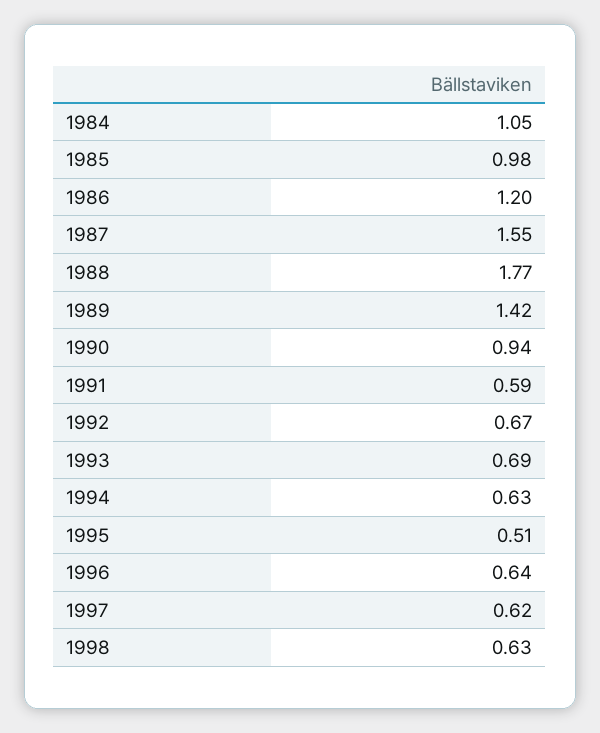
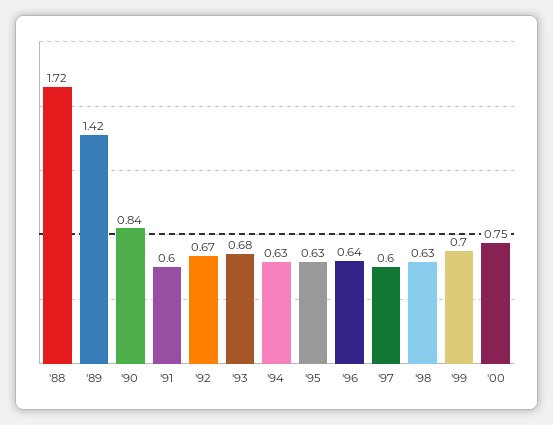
1984: 1.05 -> none
1985: 0.98 -> none
1986: 1.2 -> none
1987: 1.55 -> none
1988: 1.77 -> 1.72
1990: 0.94 -> 0.84
1991: 0.59 -> 0.6
1993: 0.69 -> 0.68
1995: 0.51 -> 0.63
1997: 0.62 -> 0.6
'99: none -> 0.7
'00: none -> 0.75

